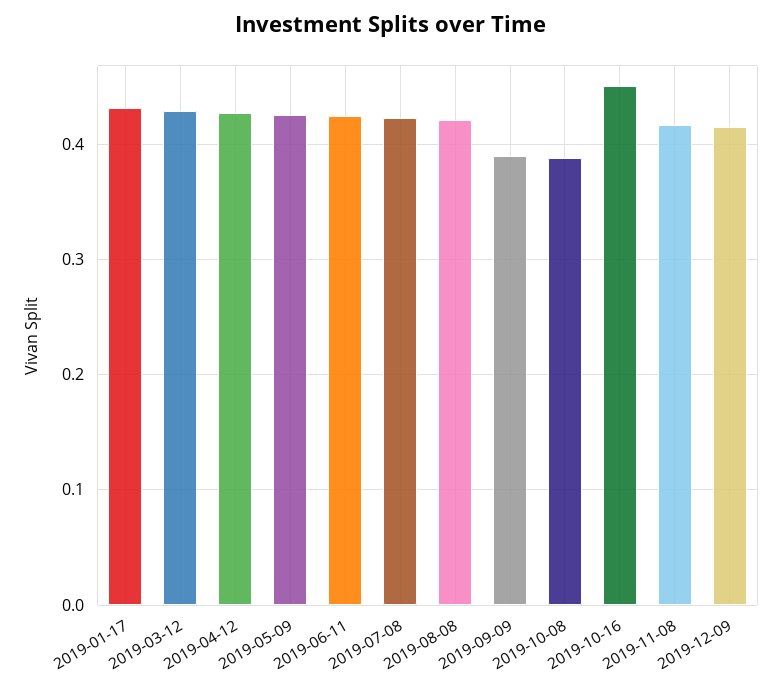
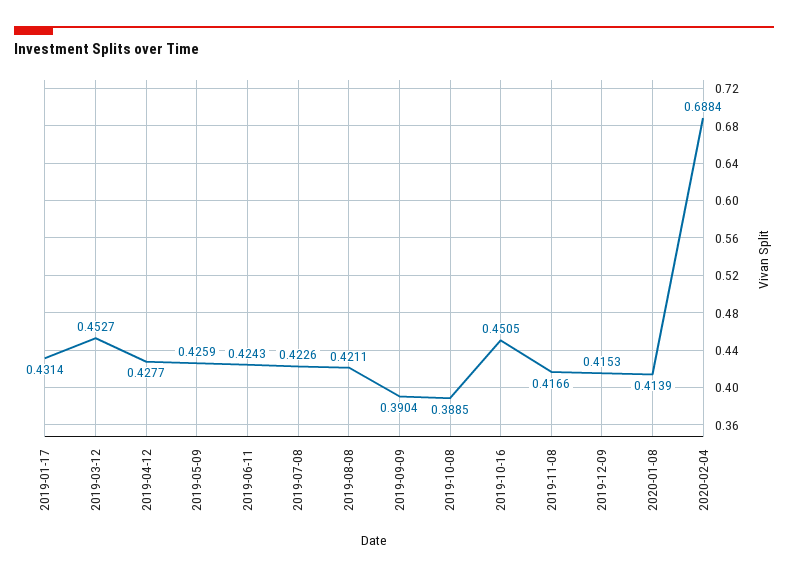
2019-03-12: 0.43 -> 0.4527
2020-01-08: none -> 0.4139
2020-02-04: none -> 0.6884

